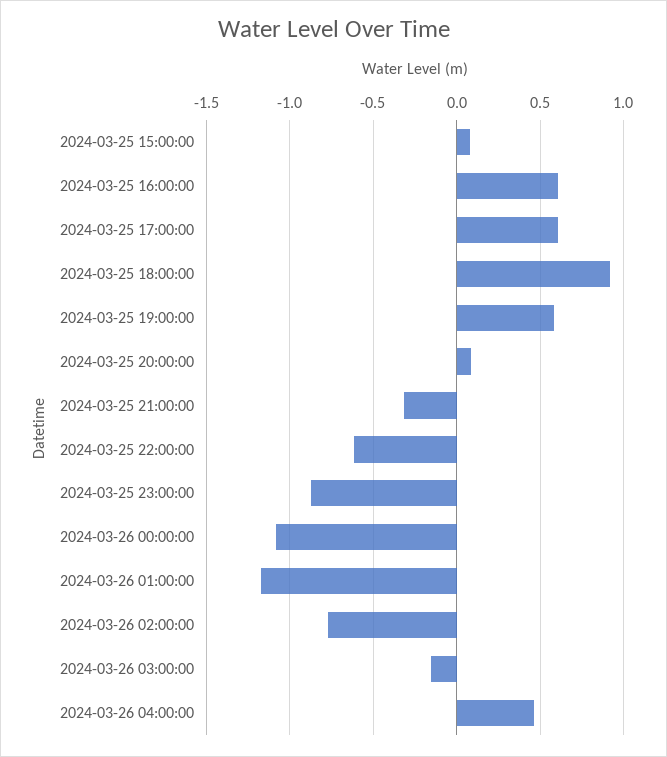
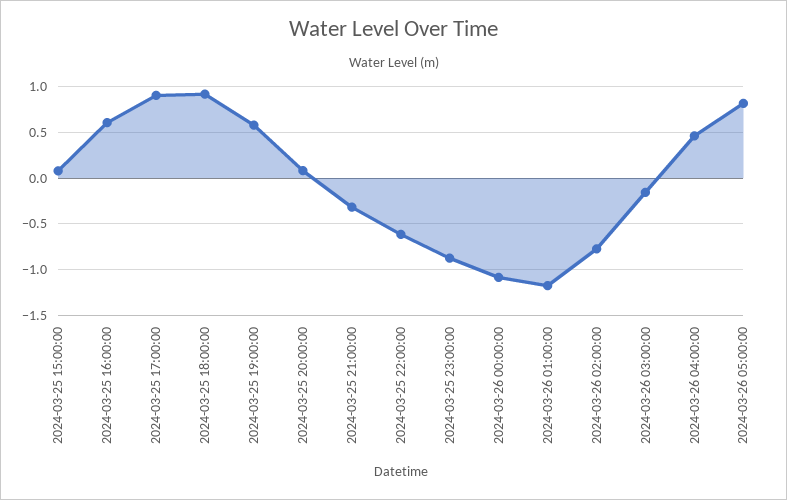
2024-03-25 17:00:00: 0.6 -> 0.9
2024-03-26 05:00:00: none -> 0.8

